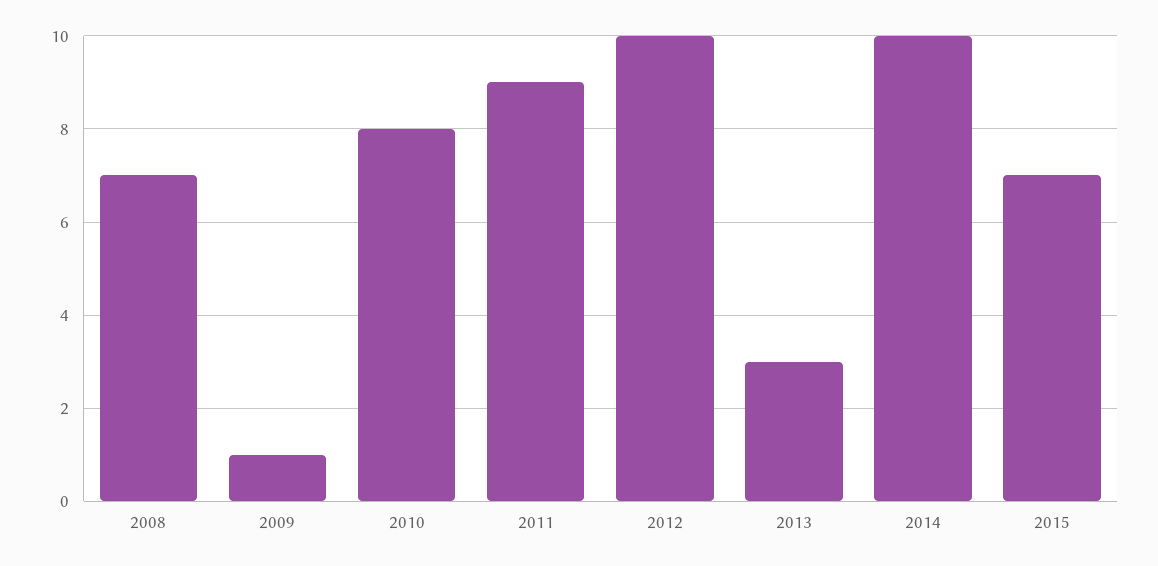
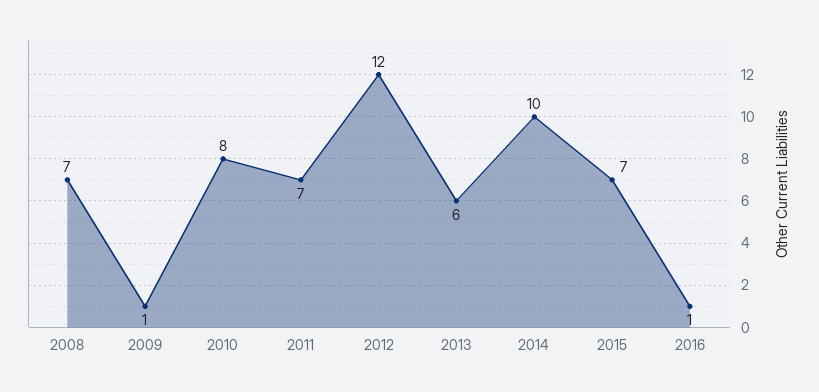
2011: 9 -> 7
2012: 10 -> 12
2013: 3 -> 6
2016: none -> 1

